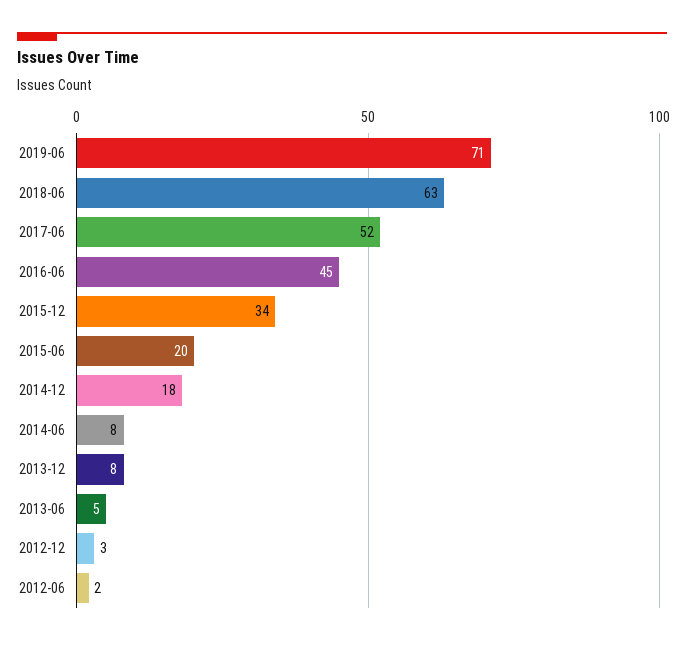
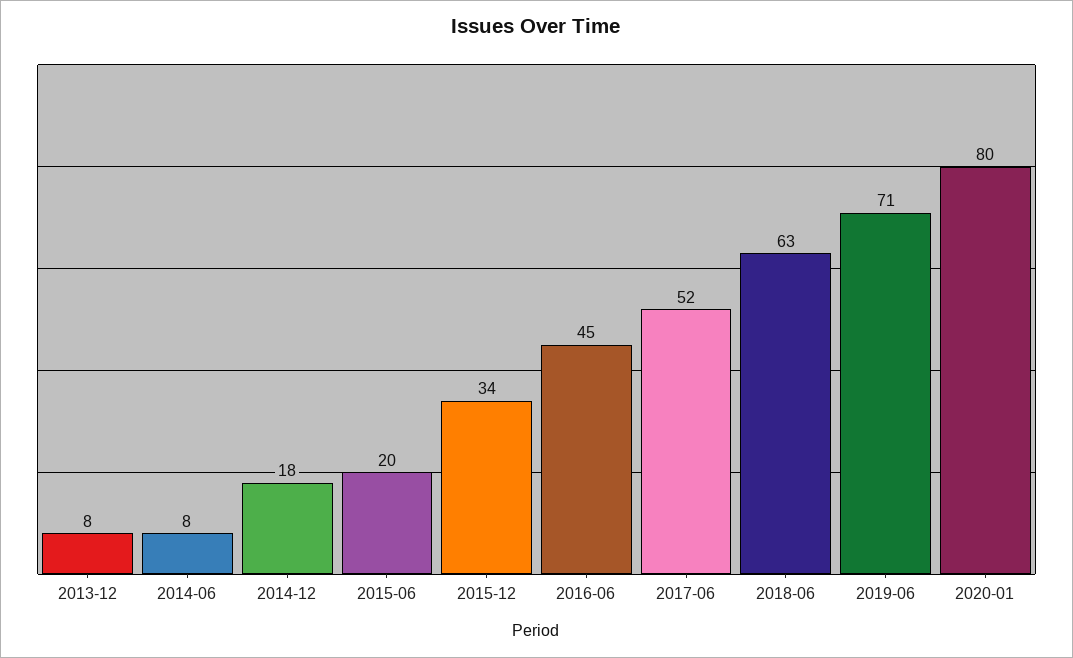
2013-06: 5 -> none
2012-12: 3 -> none
2012-06: 2 -> none
2020-01: none -> 80

